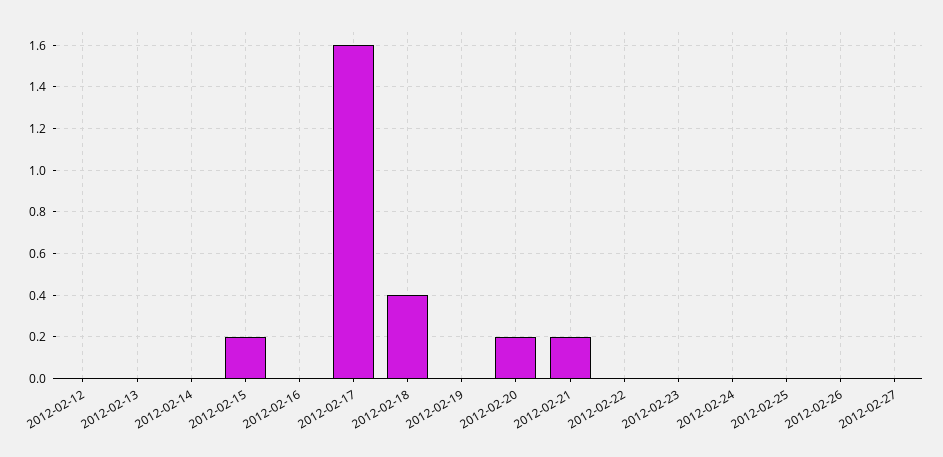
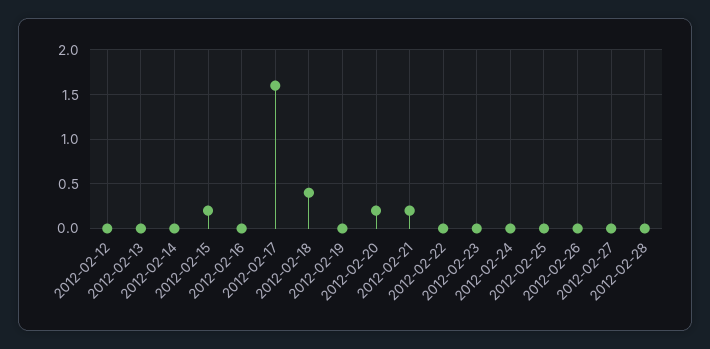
2012-02-28: none -> 0

